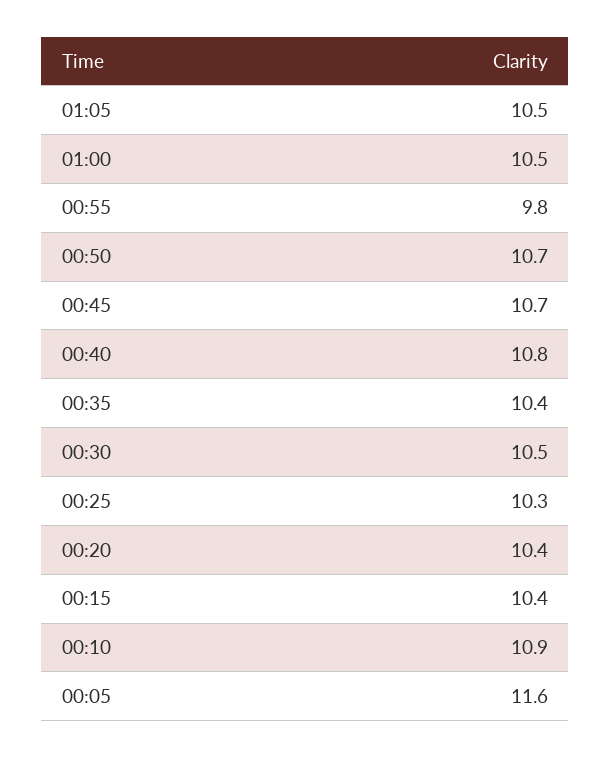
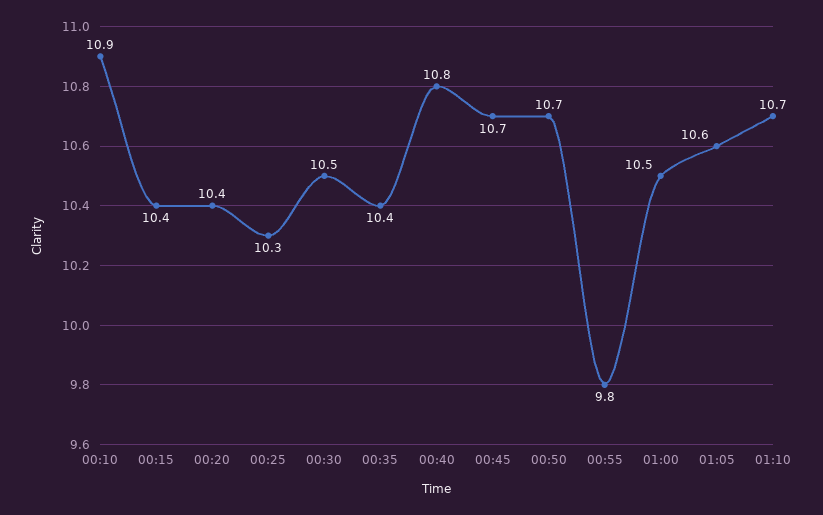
01:05: 10.5 -> 10.6
00:05: 11.6 -> none
01:10: none -> 10.7

